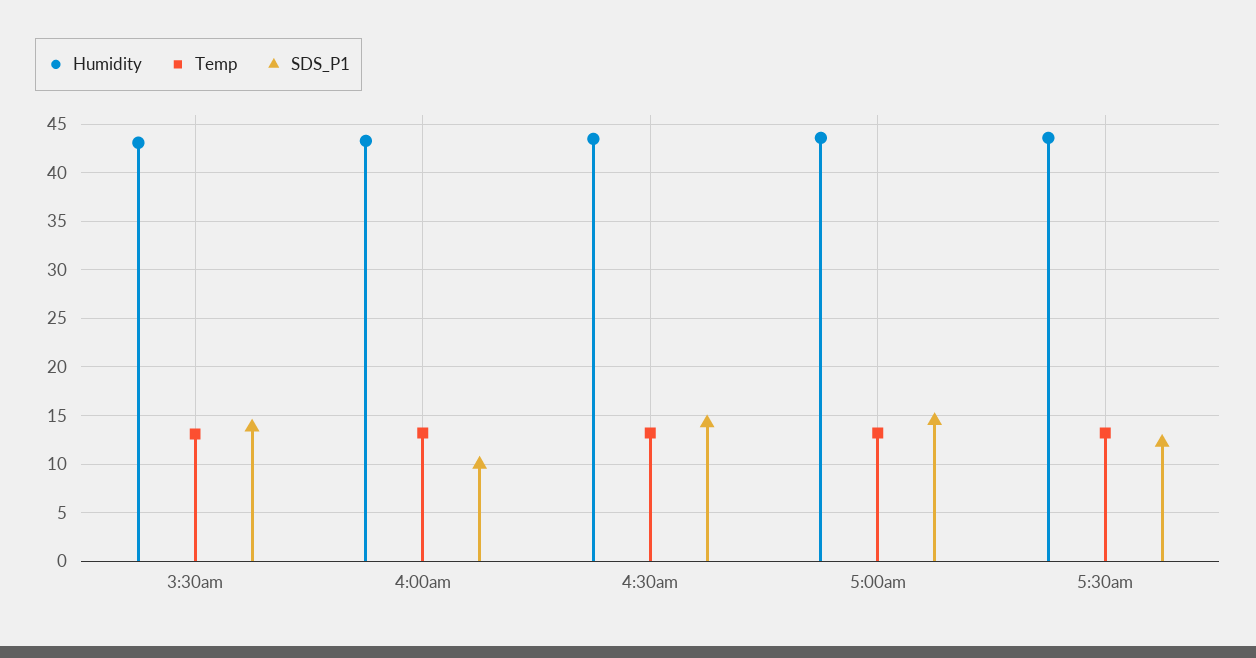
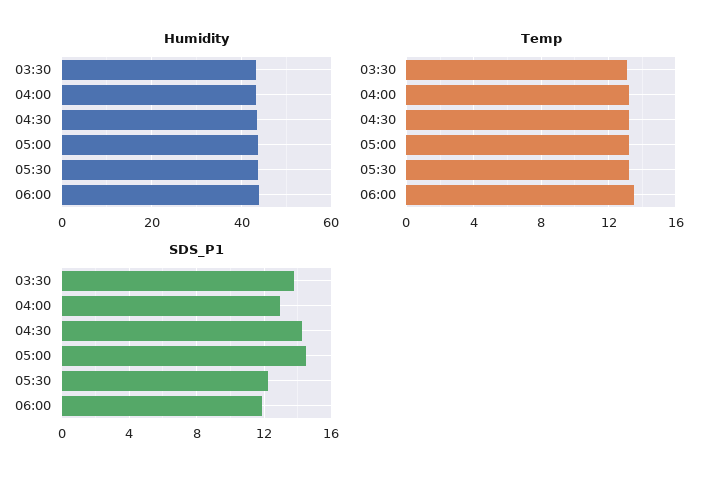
SDS_P1, 4:00am: 10 -> 13
Humidity, 06:00: none -> 44
Temp, 06:00: none -> 13.5
SDS_P1, 06:00: none -> 12

